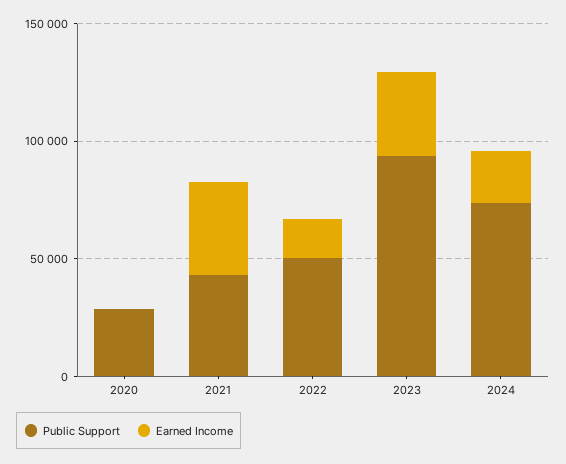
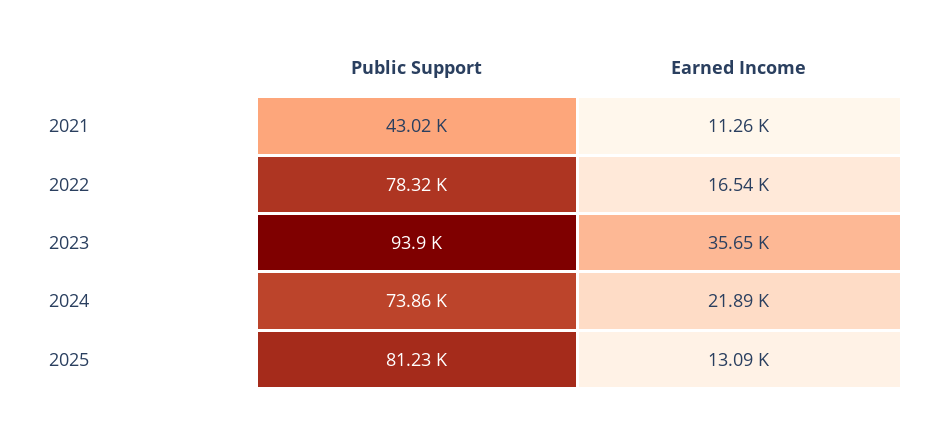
Public Support, 2020: 30000 -> none
Earned Income, 2020: 0 -> none
Earned Income, 2021: 40000 -> 11260
Public Support, 2022: 50000 -> 78320
Public Support, 2025: none -> 81230
Earned Income, 2025: none -> 13090

